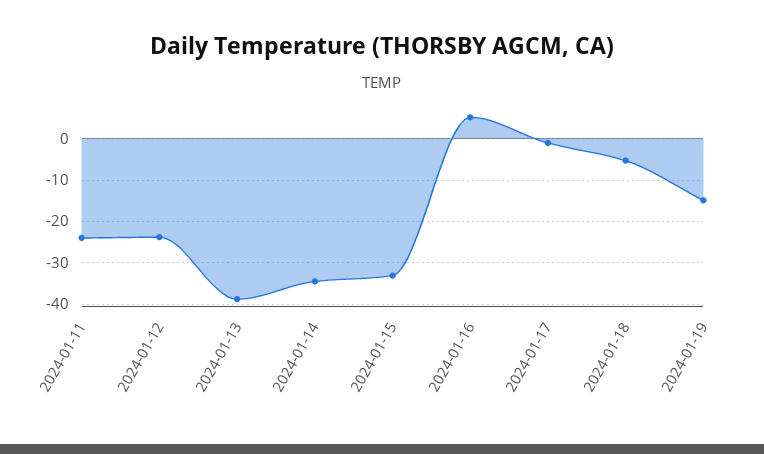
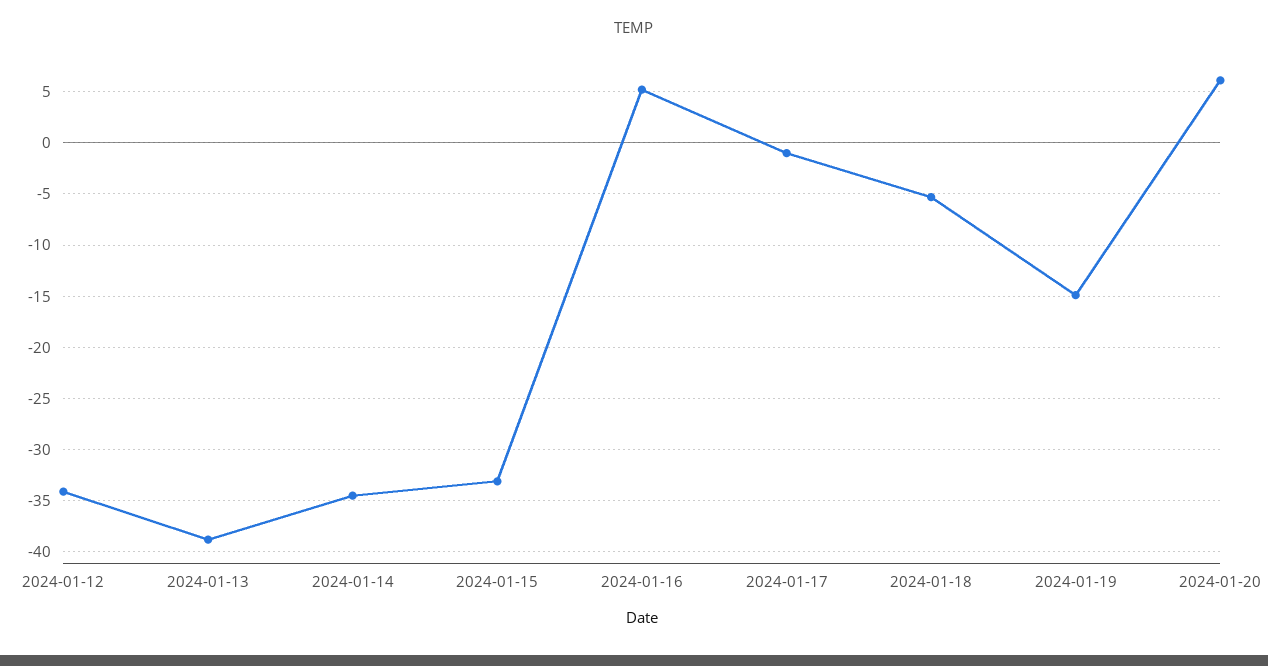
2024-01-11: -24 -> none
2024-01-12: -24 -> -34
2024-01-20: none -> 6

